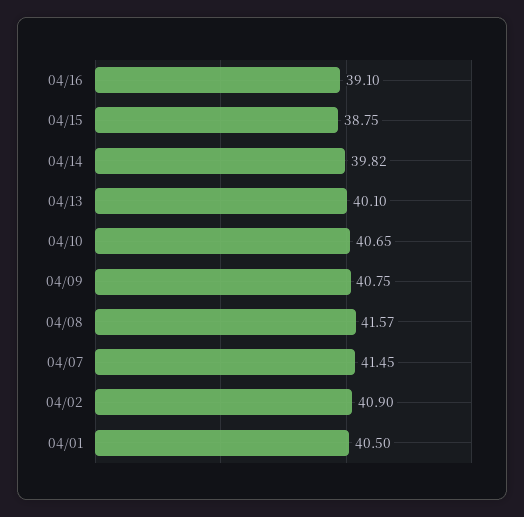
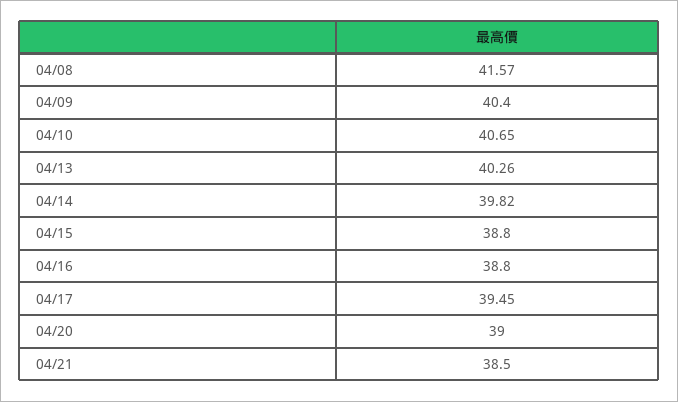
04/16: 39.1 -> 38.8
04/15: 38.75 -> 38.8
04/13: 40.1 -> 40.26
04/09: 40.75 -> 40.4
04/07: 41.45 -> none
04/02: 40.9 -> none
04/01: 40.5 -> none
04/17: none -> 39.45
04/20: none -> 39
04/21: none -> 38.5

